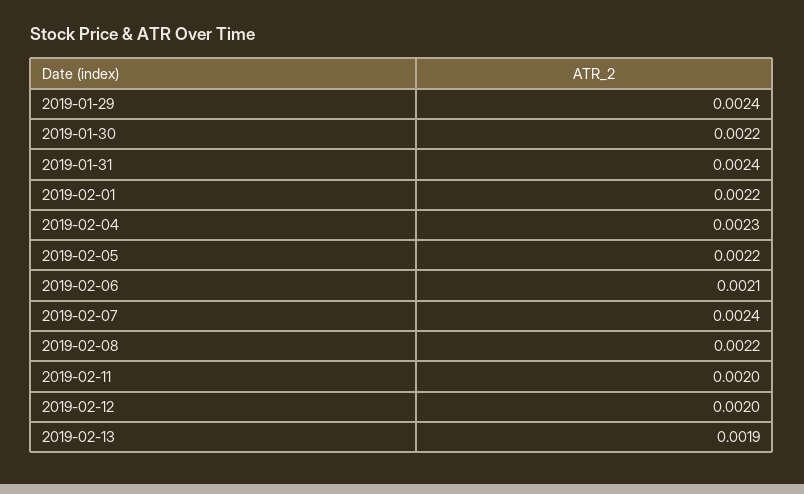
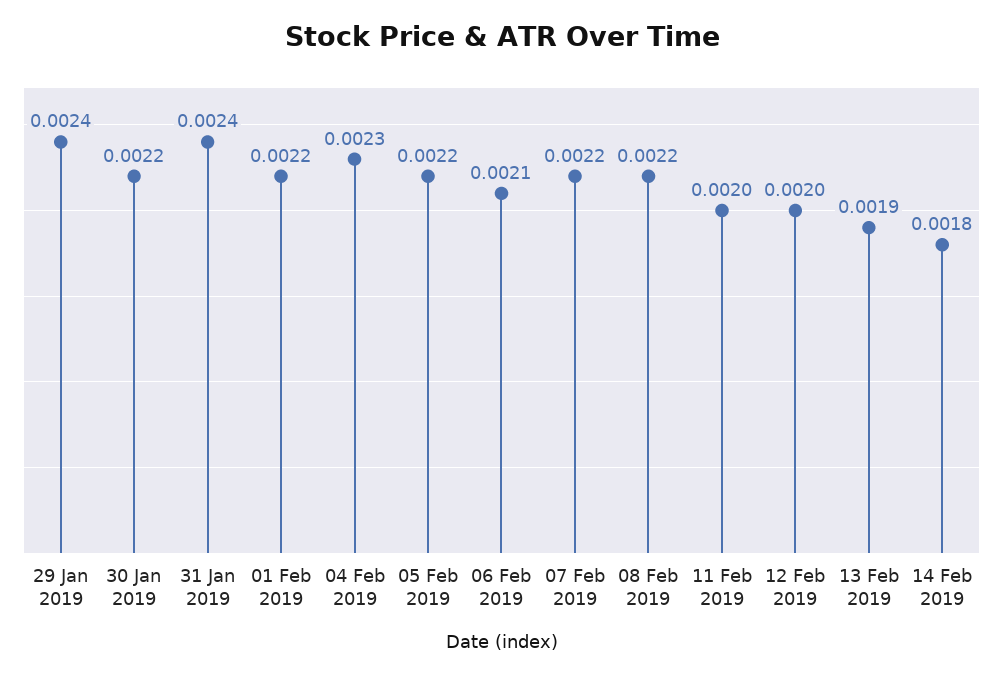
2019-02-07: 0.0024 -> 0.0022
14 Feb 2019: none -> 0.0018

